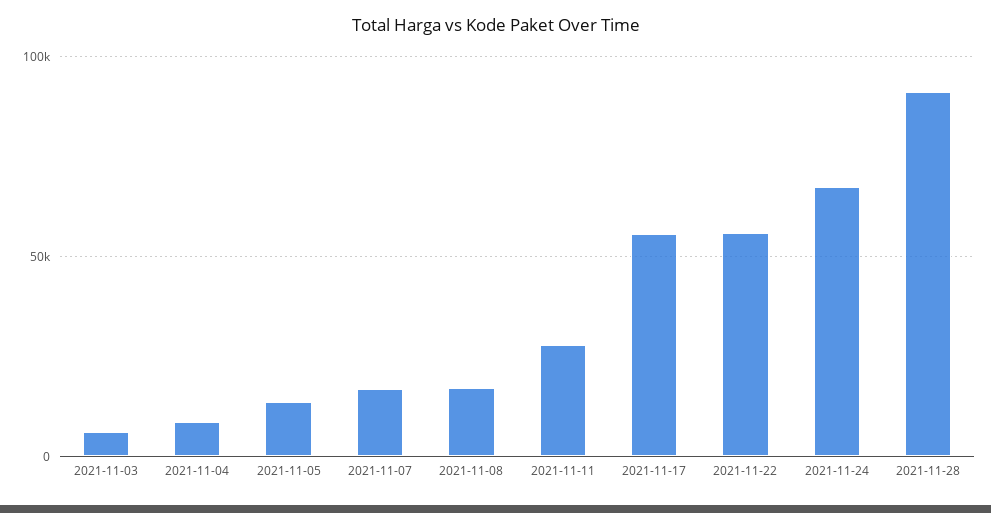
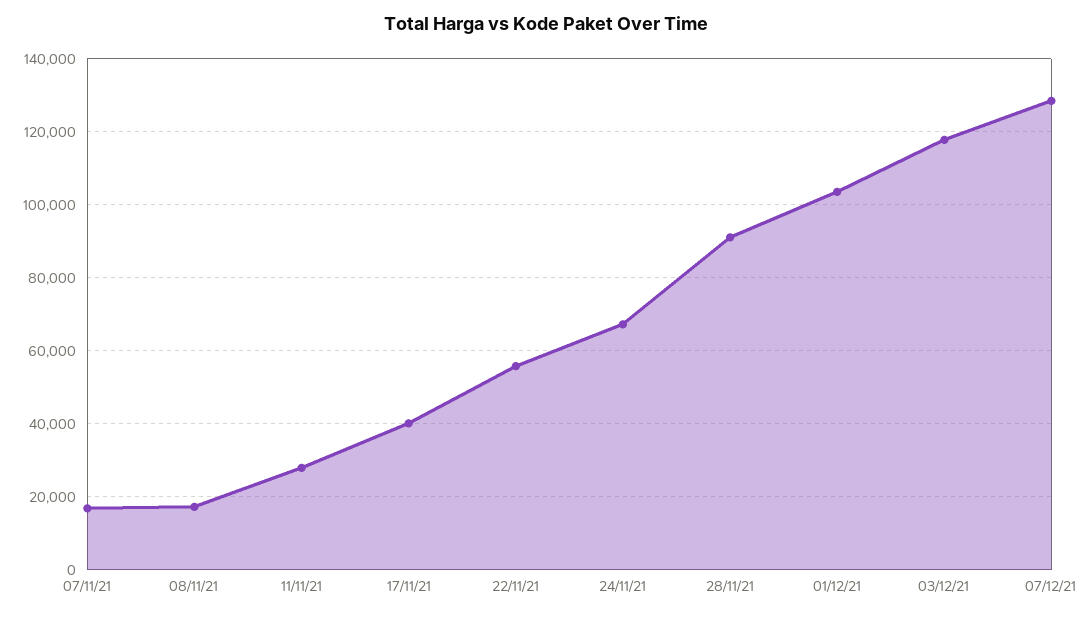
2021-11-03: 5000 -> none
2021-11-04: 10000 -> none
2021-11-05: 15000 -> none
2021-11-17: 55000 -> 40000
01/12/21: none -> 104000
03/12/21: none -> 118000
07/12/21: none -> 128000

